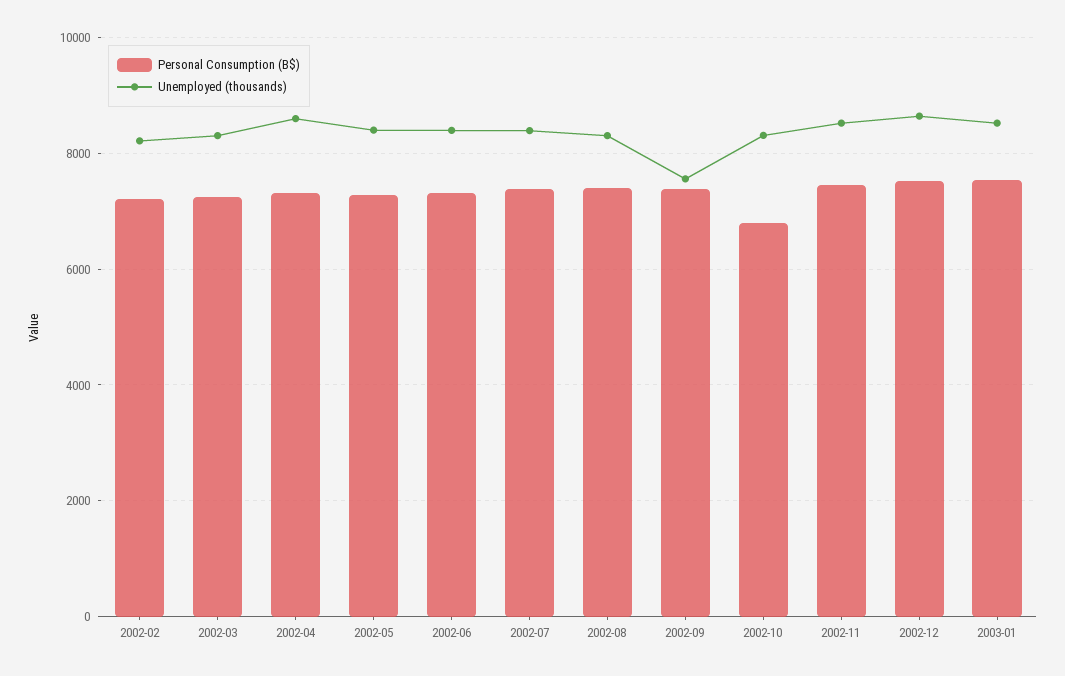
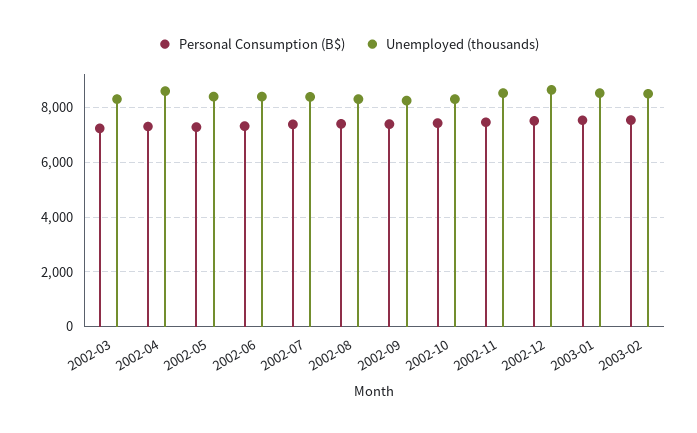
Personal Consumption (B$), 2002-02: 7200 -> none
Unemployed (thousands), 2002-02: 8200 -> none
Unemployed (thousands), 2002-09: 7600 -> 8250
Personal Consumption (B$), 2002-10: 6800 -> 7500
Personal Consumption (B$), 2003-02: none -> 7500
Unemployed (thousands), 2003-02: none -> 8500

